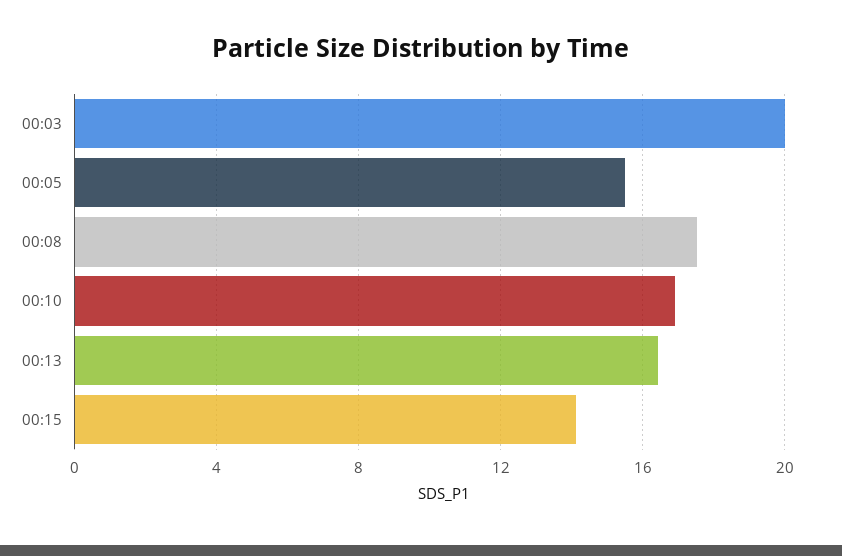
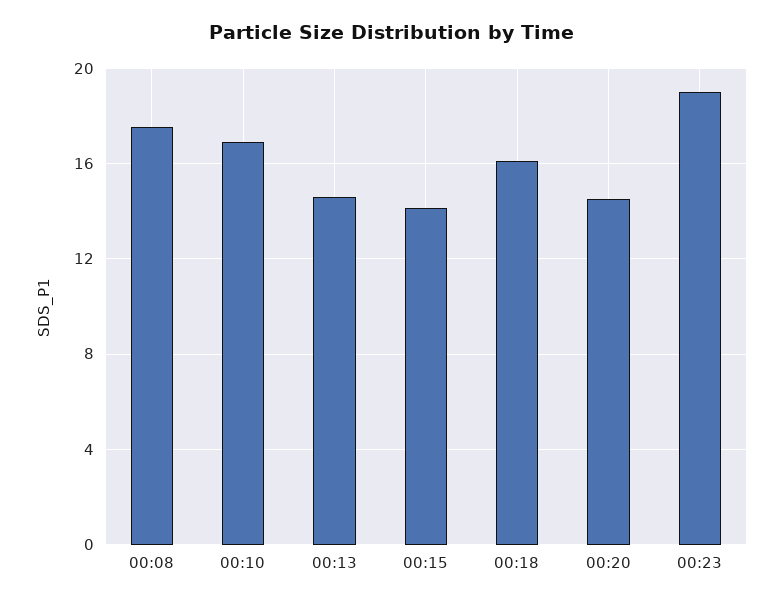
00:03: 20 -> none
00:05: 15.5 -> none
00:13: 16.5 -> 14.5
00:18: none -> 16
00:20: none -> 14.5
00:23: none -> 19

